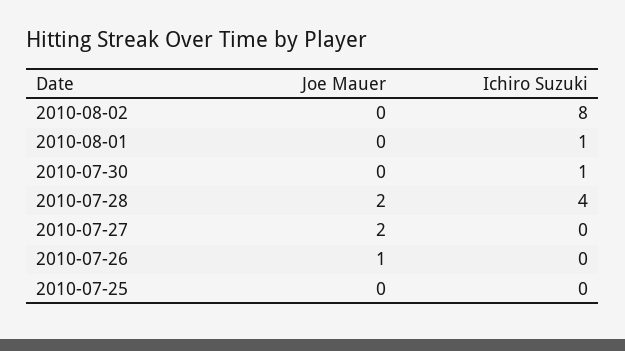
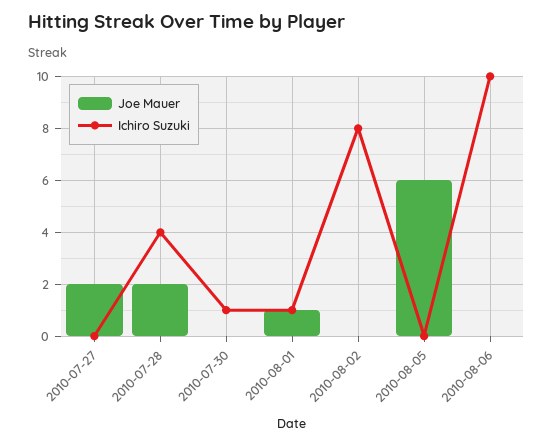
Joe Mauer, 2010-08-01: 0 -> 1
Joe Mauer, 2010-07-26: 1 -> none
Ichiro Suzuki, 2010-07-26: 0 -> none
Joe Mauer, 2010-07-25: 0 -> none
Ichiro Suzuki, 2010-07-25: 0 -> none
Joe Mauer, 2010-08-05: none -> 6
Ichiro Suzuki, 2010-08-05: none -> 0
Joe Mauer, 2010-08-06: none -> 0
Ichiro Suzuki, 2010-08-06: none -> 10

